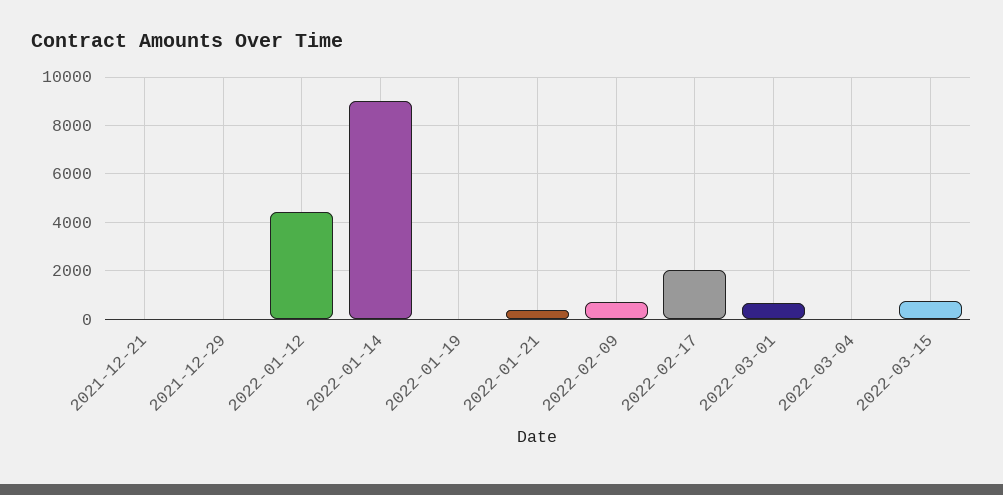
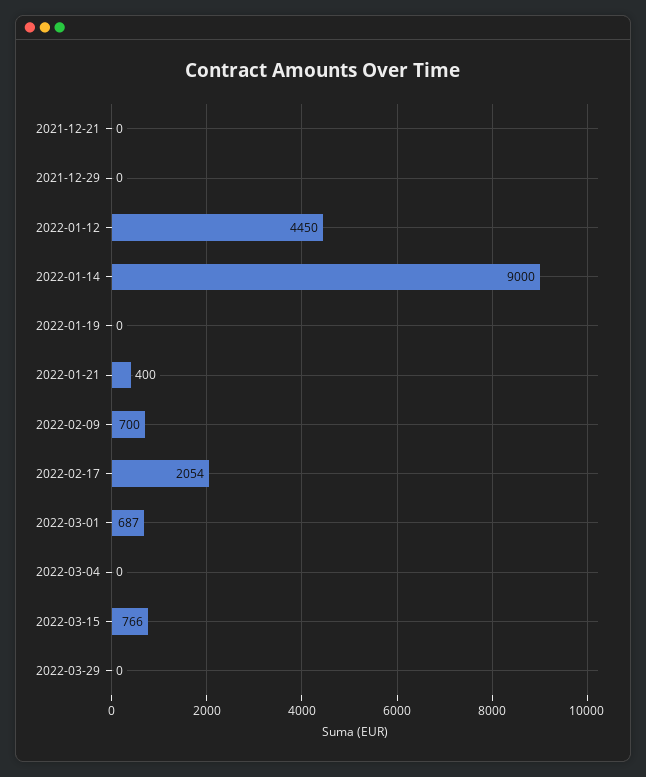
2022-03-29: none -> 0

